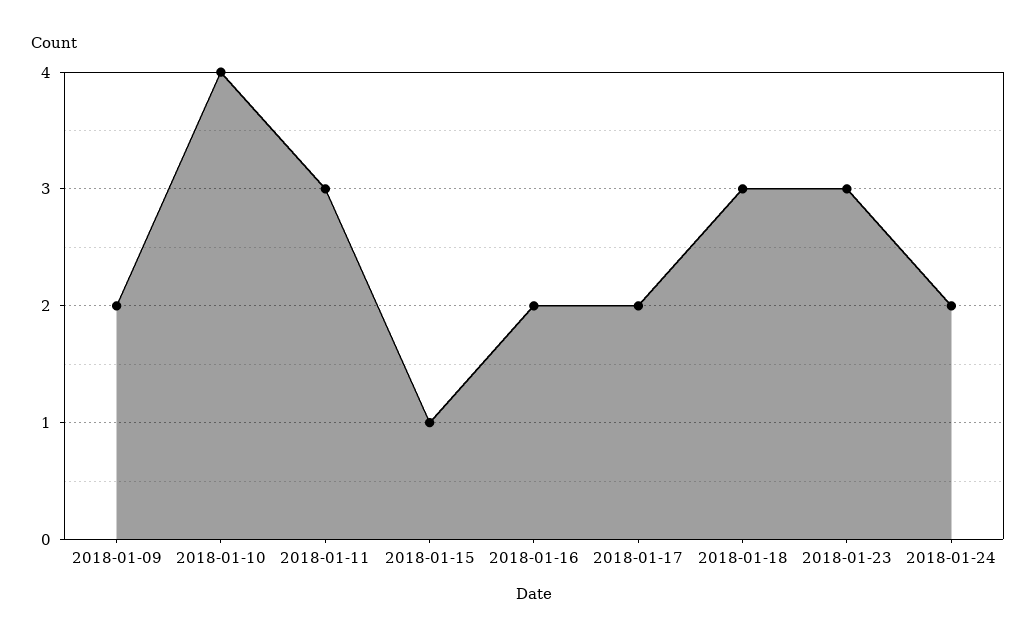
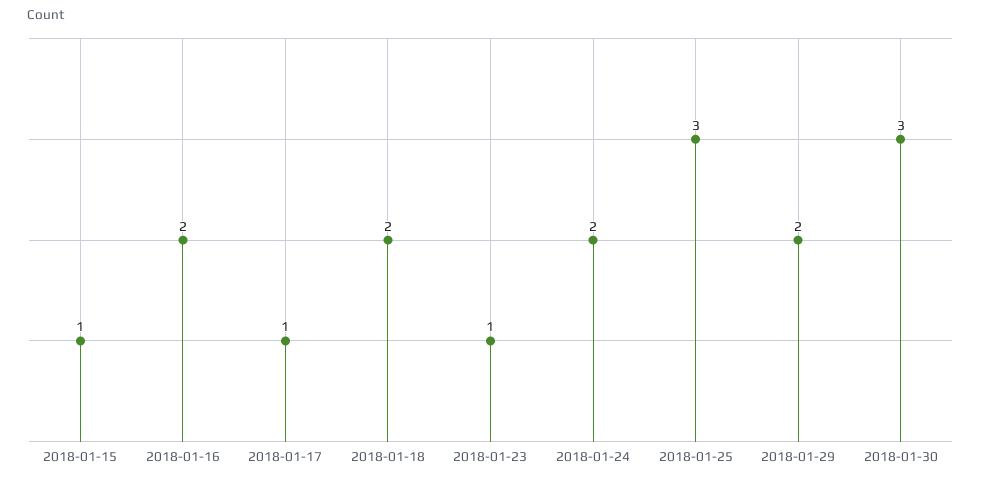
2018-01-09: 2 -> none
2018-01-10: 4 -> none
2018-01-11: 3 -> none
2018-01-17: 2 -> 1
2018-01-18: 3 -> 2
2018-01-23: 3 -> 1
2018-01-25: none -> 3
2018-01-29: none -> 2
2018-01-30: none -> 3

